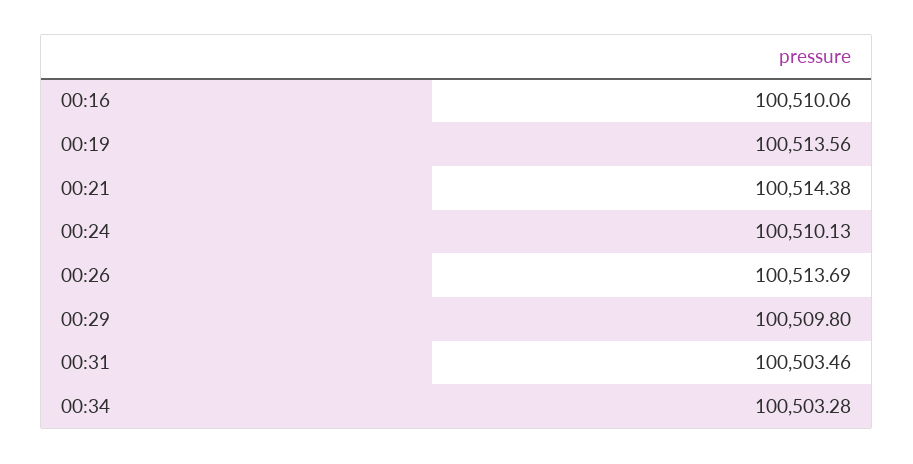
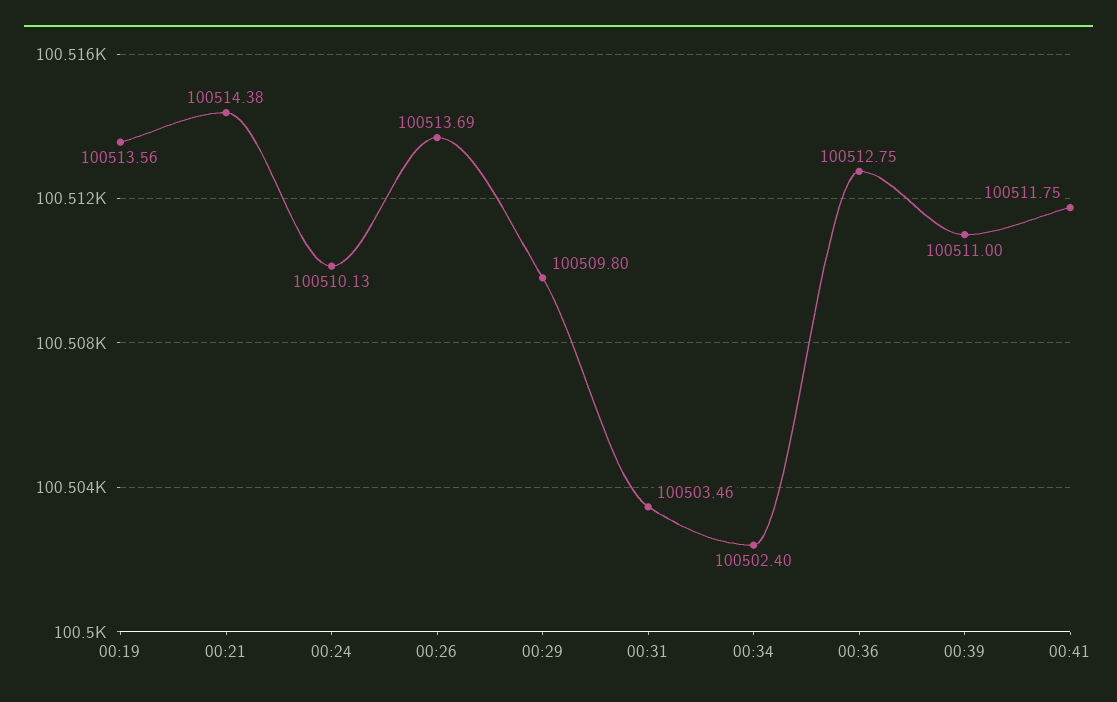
00:16: 100510.06 -> none
00:34: 100503.28 -> 100502.4
00:36: none -> 100512.75
00:39: none -> 100511
00:41: none -> 100511.75

